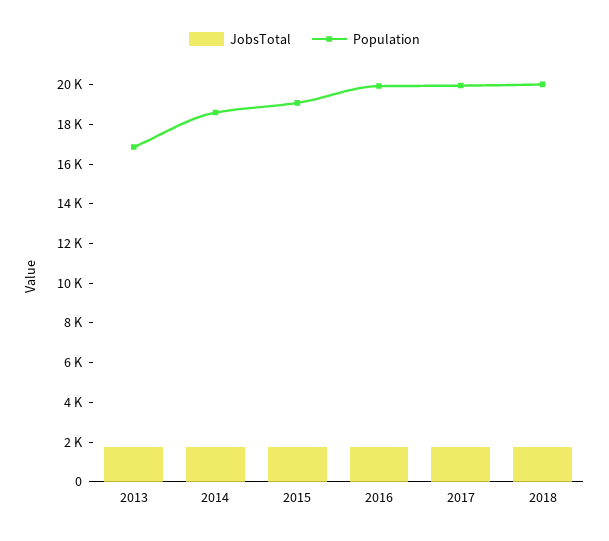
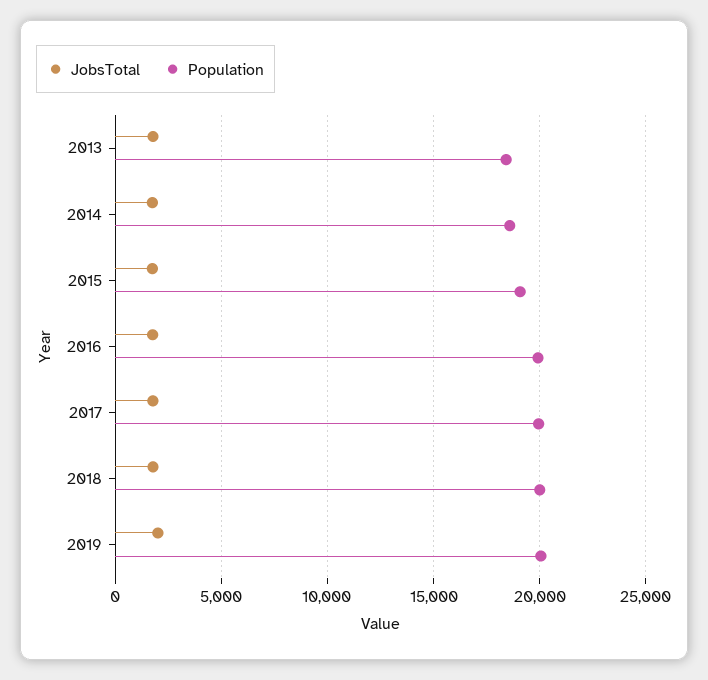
Population, 2013: 17000 -> 18500
JobsTotal, 2019: none -> 2000
Population, 2019: none -> 20000

